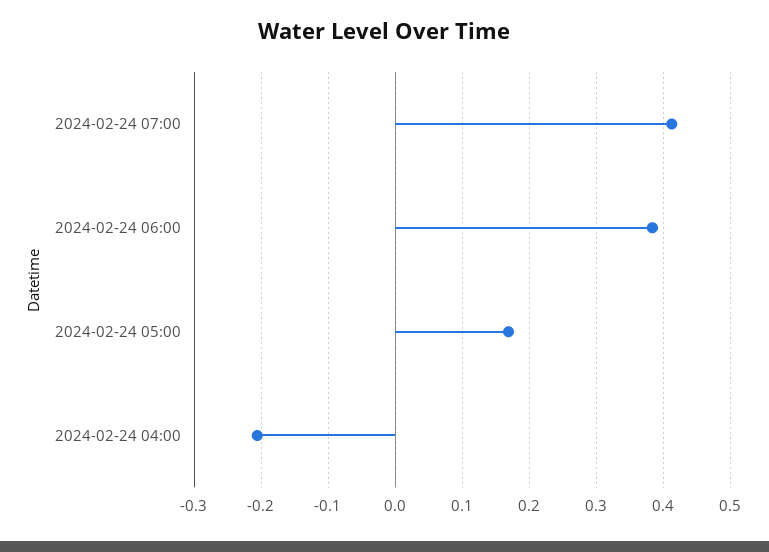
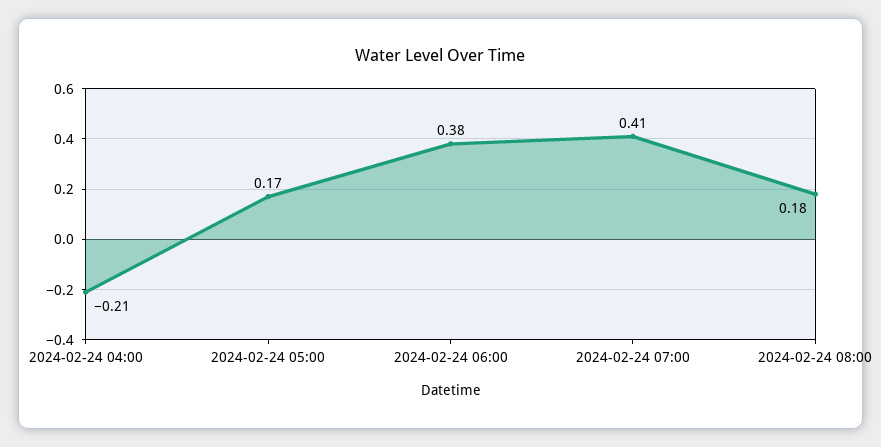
2024-02-24 08:00: none -> 0.18

